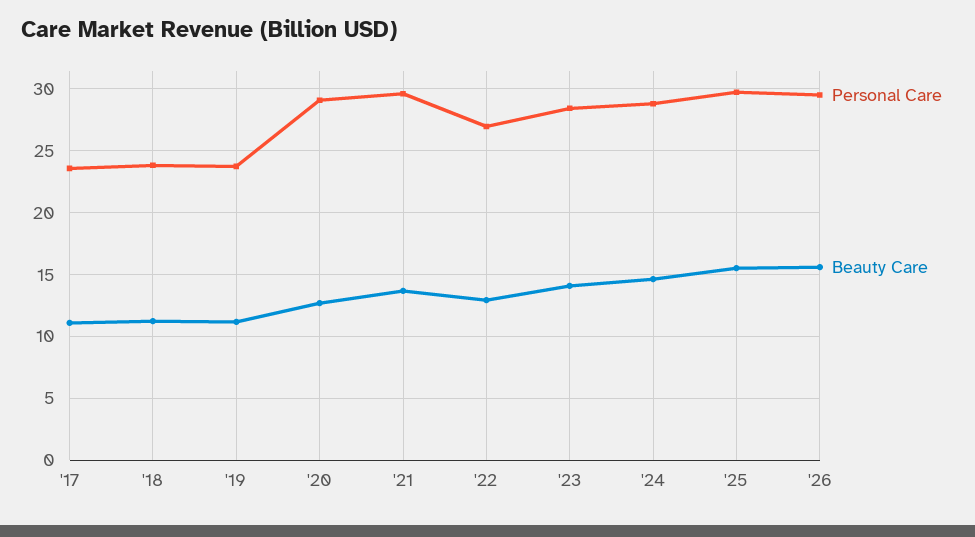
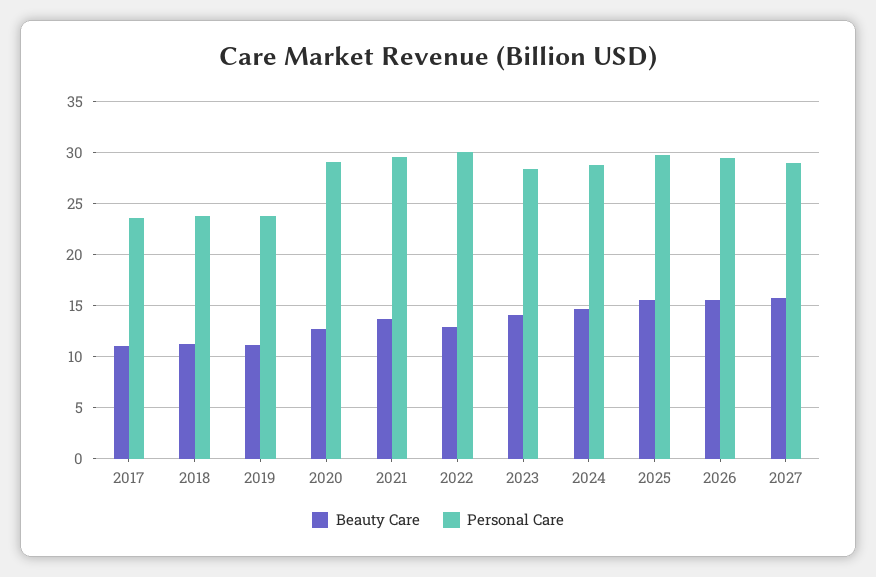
Personal Care, '22: 27 -> 30
Beauty Care, 2027: none -> 16
Personal Care, 2027: none -> 29

